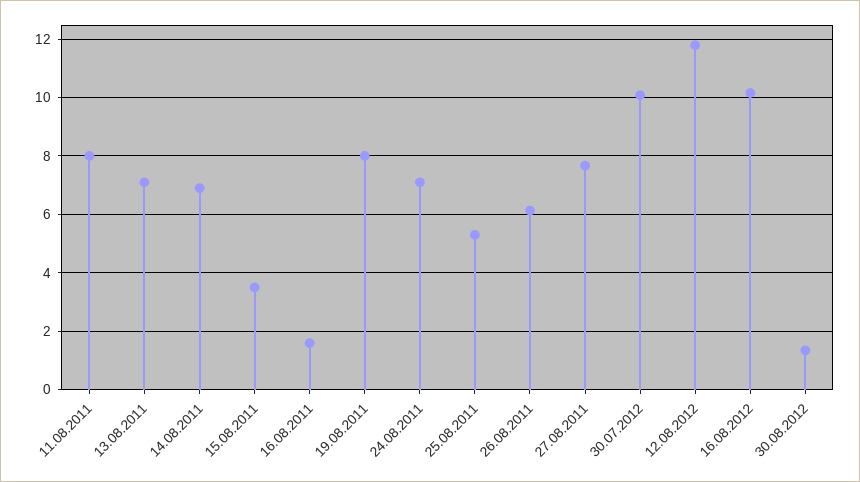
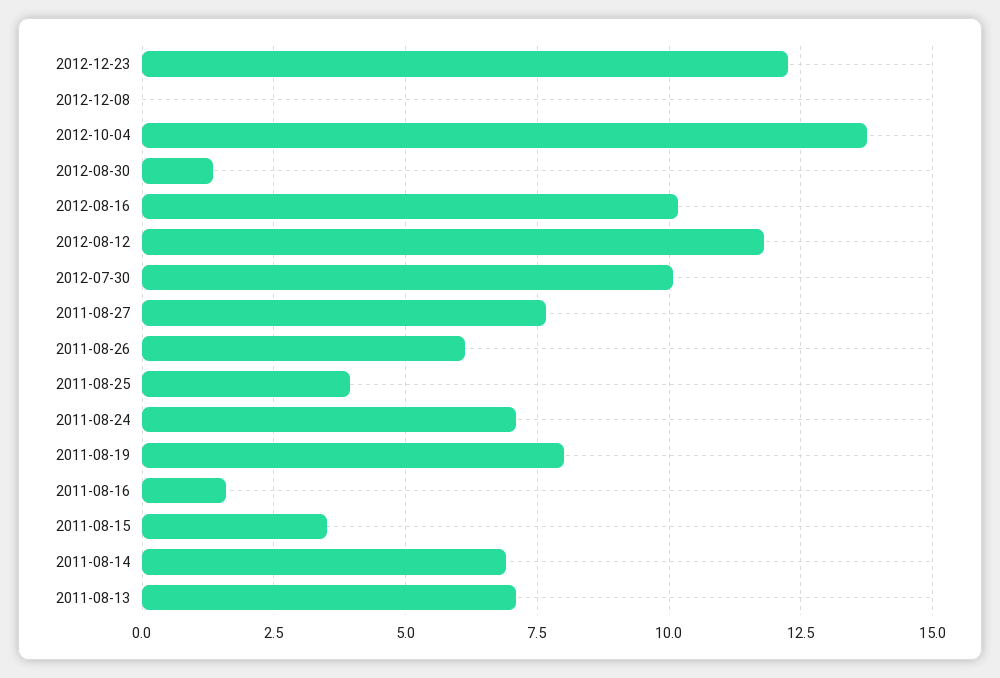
11.08.2011: 8 -> none
25.08.2011: 5.25 -> 4
2012-12-23: none -> 12.25
2012-12-08: none -> 0
2012-10-04: none -> 13.75

